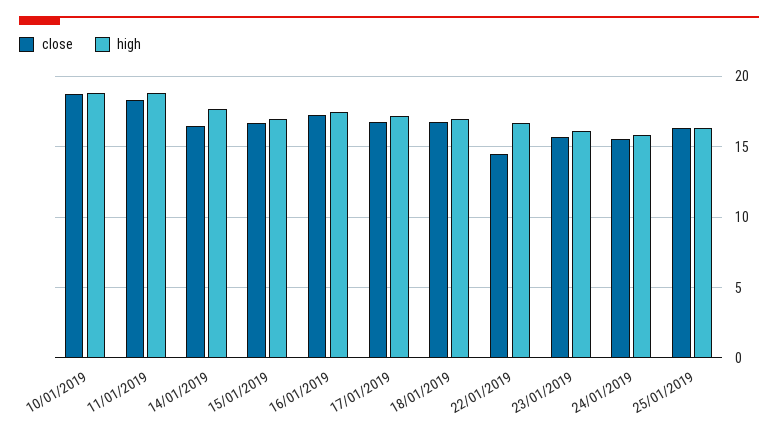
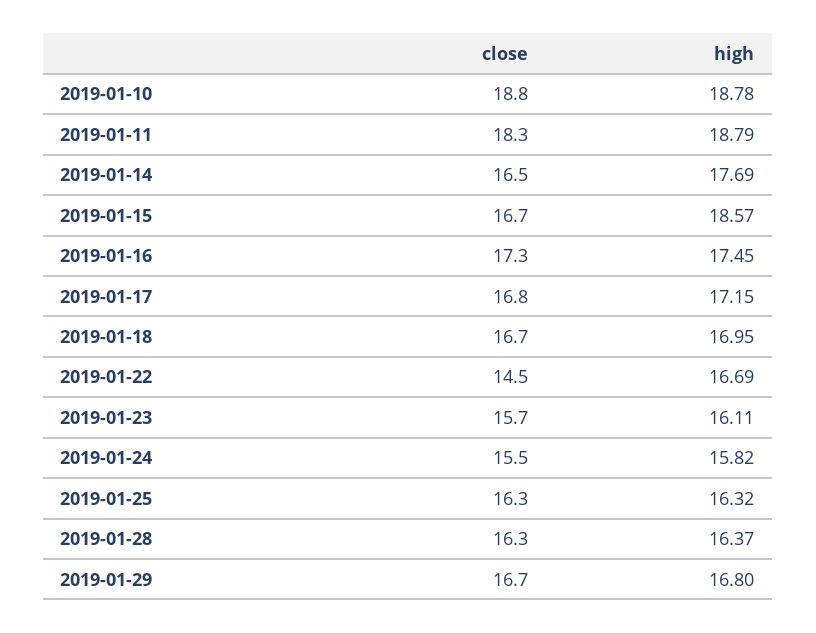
high, 15/01/2019: 17 -> 18.57
close, 2019-01-28: none -> 16.3
high, 2019-01-28: none -> 16.37
close, 2019-01-29: none -> 16.7
high, 2019-01-29: none -> 16.8

